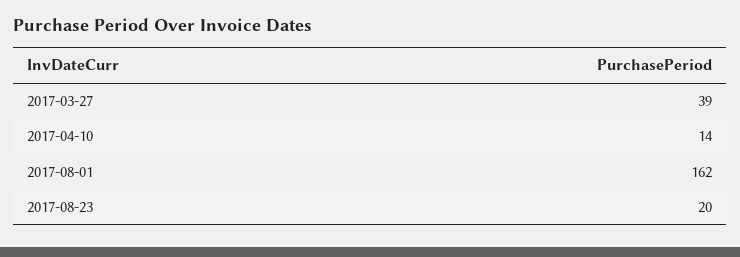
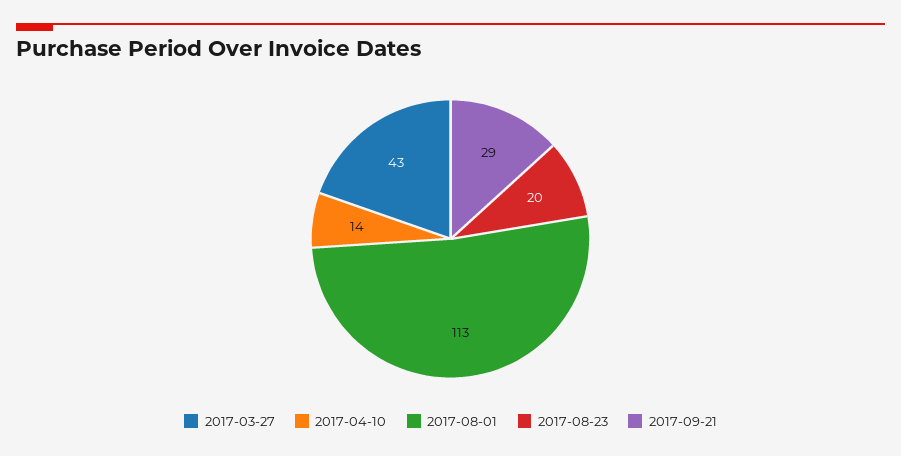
2017-03-27: 39 -> 43
2017-08-01: 162 -> 113
2017-09-21: none -> 29

